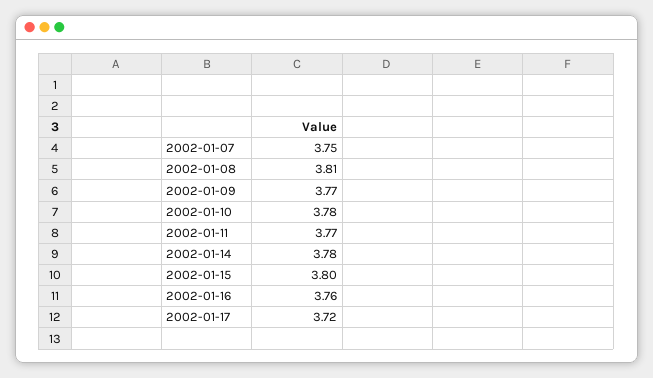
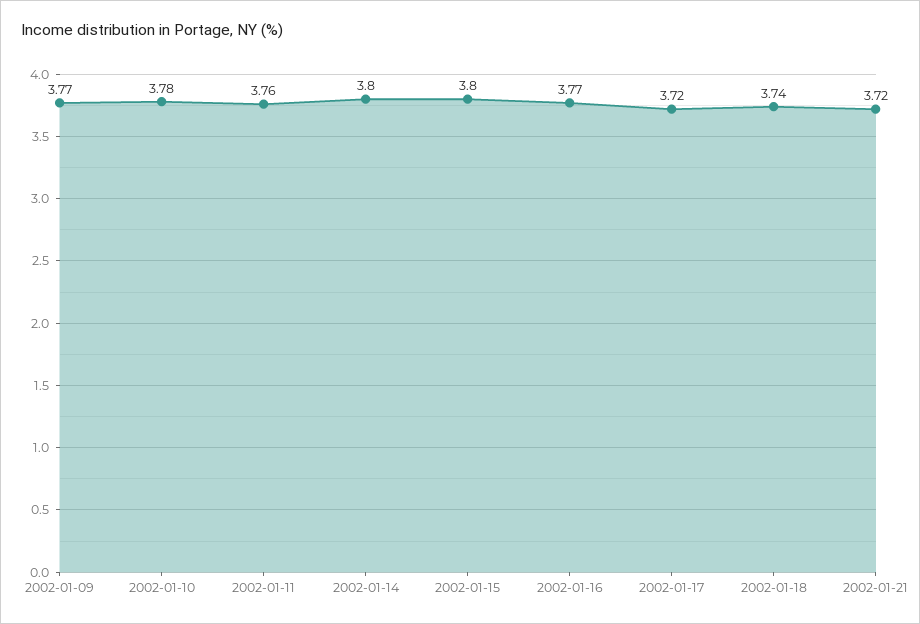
2002-01-07: 3.75 -> none
2002-01-08: 3.81 -> none
2002-01-11: 3.77 -> 3.76
2002-01-14: 3.78 -> 3.8
2002-01-16: 3.76 -> 3.77
2002-01-18: none -> 3.74
2002-01-21: none -> 3.72

